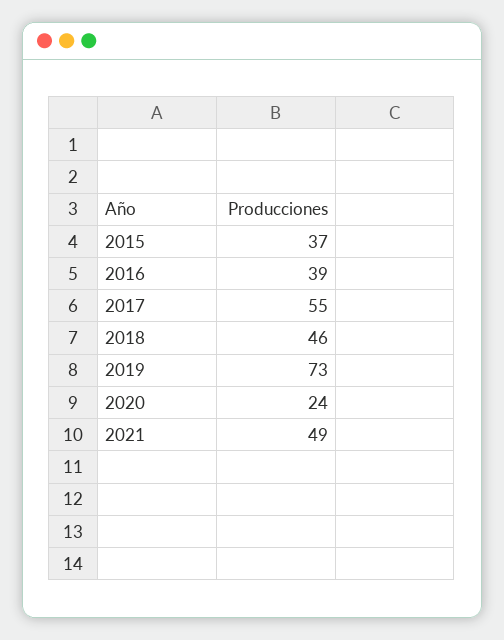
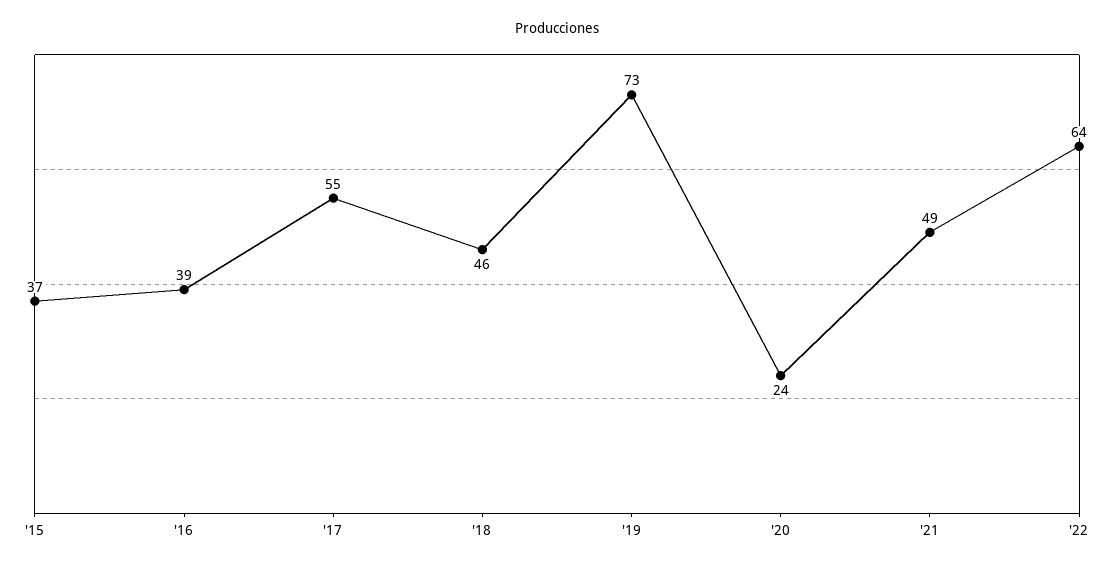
'22: none -> 64

